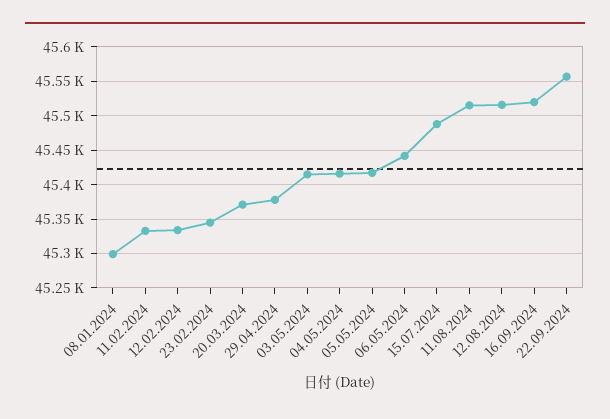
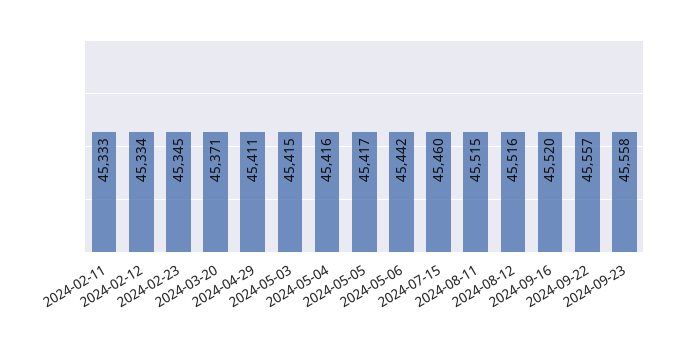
08.01.2024: 45300 -> none
29.04.2024: 45380 -> 45411
15.07.2024: 45490 -> 45460
2024-09-23: none -> 45558

